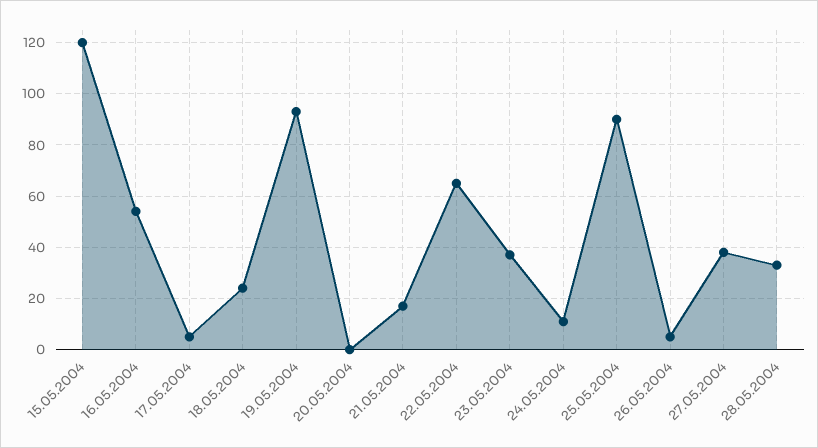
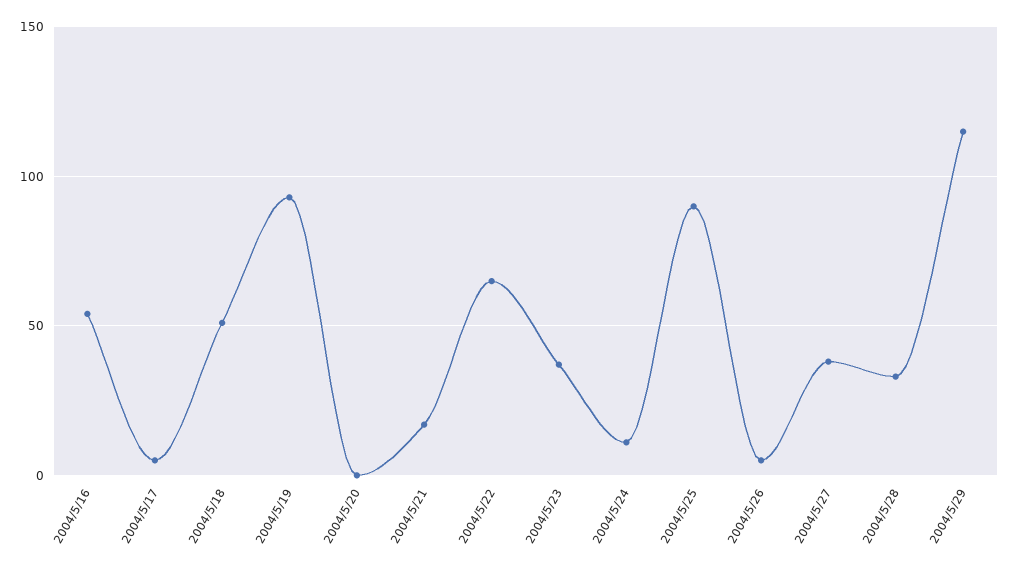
15.05.2004: 120 -> none
18.05.2004: 25 -> 50
2004/5/29: none -> 115

